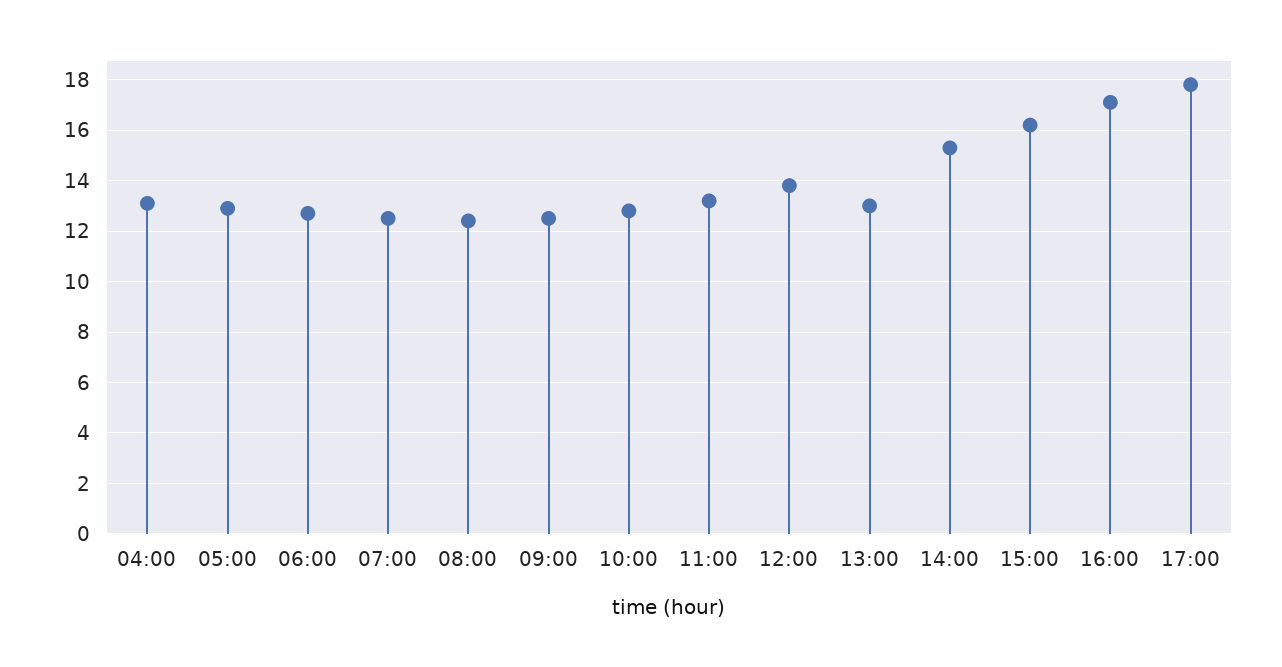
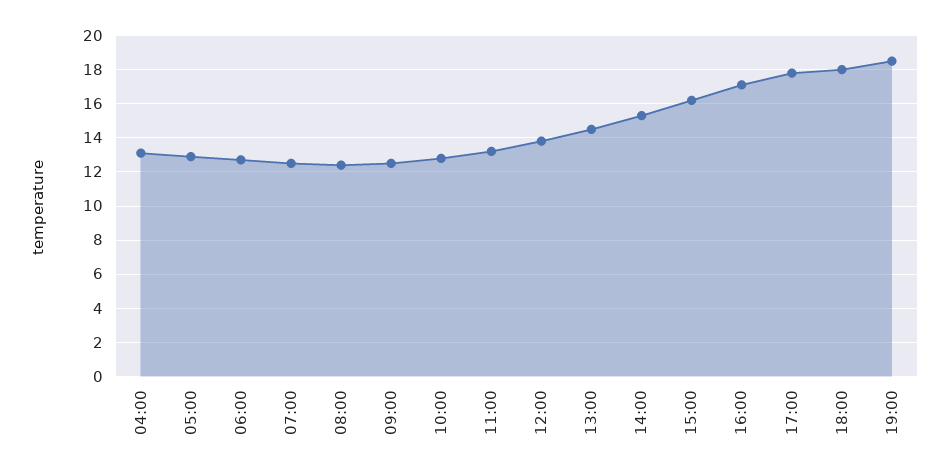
13:00: 13 -> 14.5
18:00: none -> 18
19:00: none -> 18.5

